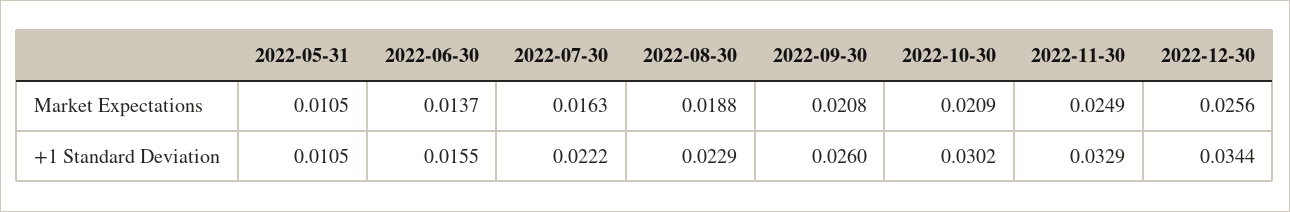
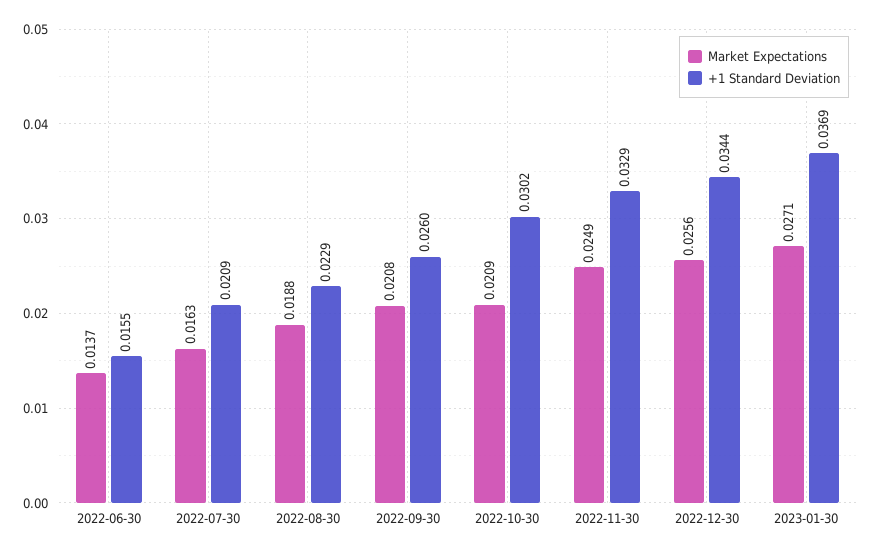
Market Expectations, 2022-05-31: 0.0105 -> none
+1 Standard Deviation, 2022-05-31: 0.0105 -> none
+1 Standard Deviation, 2022-07-30: 0.0222 -> 0.0209
Market Expectations, 2023-01-30: none -> 0.0271
+1 Standard Deviation, 2023-01-30: none -> 0.0369

